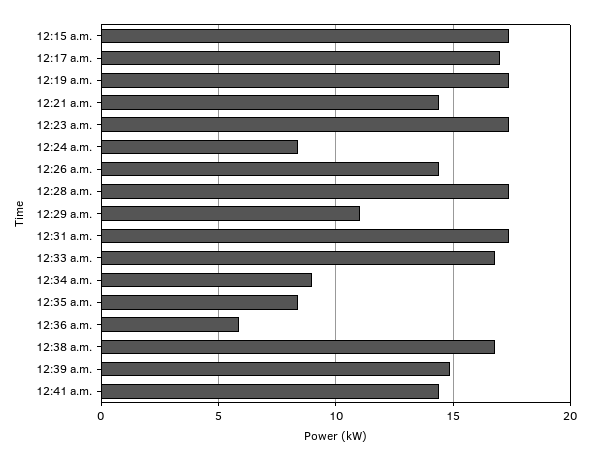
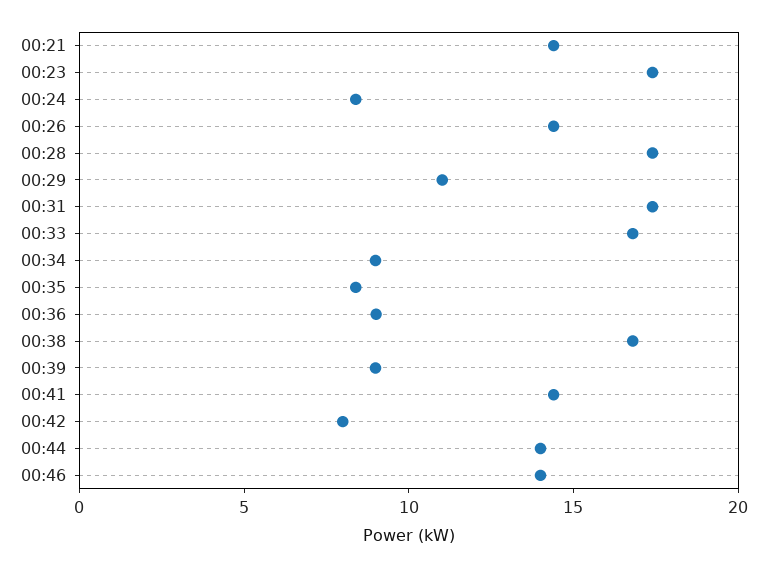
12:15 a.m.: 17.5 -> none
12:17 a.m.: 17 -> none
12:19 a.m.: 17.5 -> none
12:36 a.m.: 6 -> 9
12:39 a.m.: 15 -> 9
00:42: none -> 8
00:44: none -> 14
00:46: none -> 14

